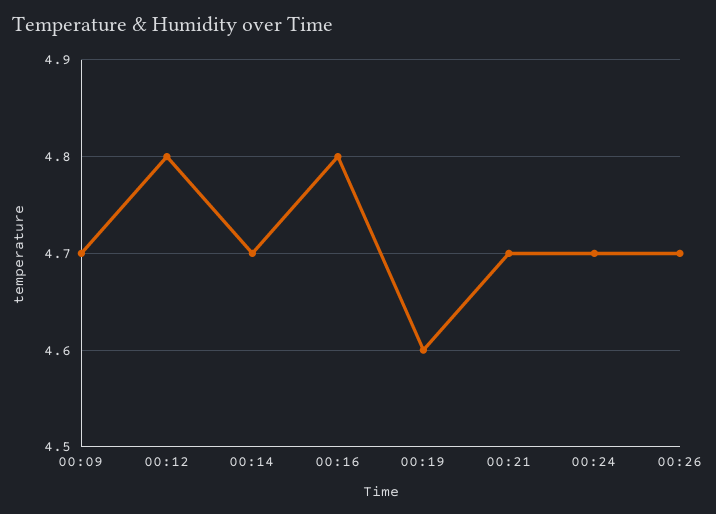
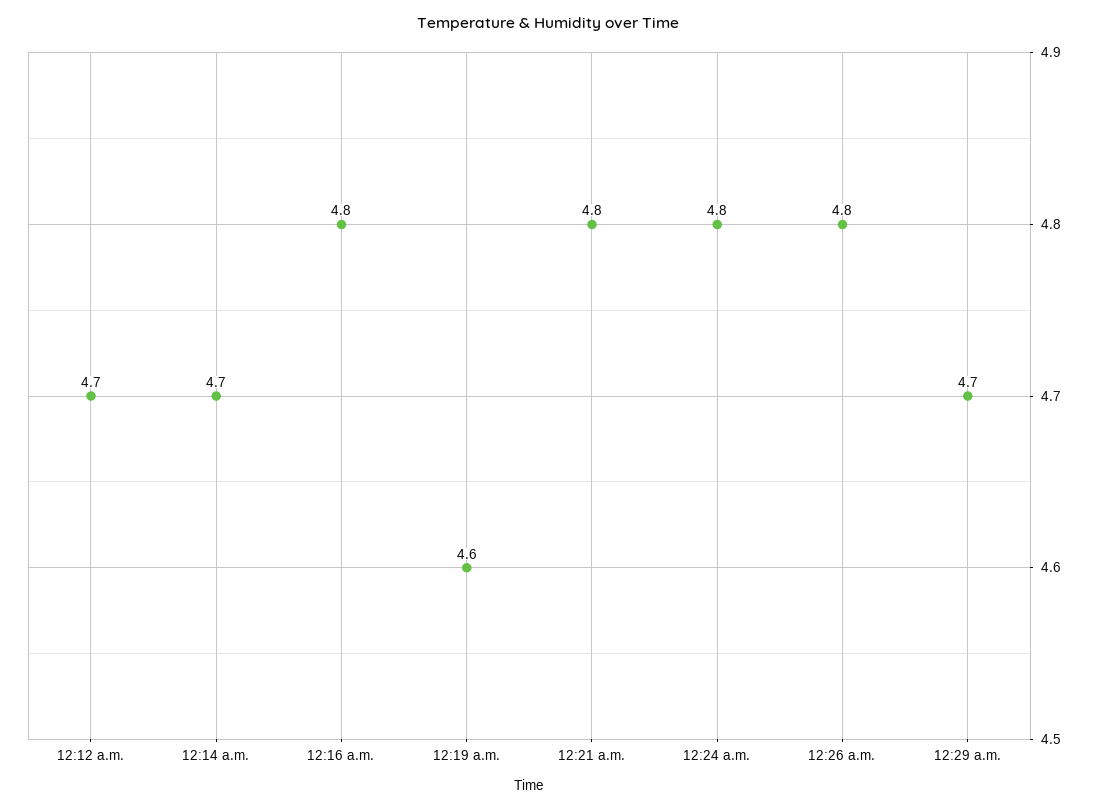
00:09: 4.7 -> none
00:12: 4.8 -> 4.7
00:21: 4.7 -> 4.8
00:24: 4.7 -> 4.8
00:26: 4.7 -> 4.8
12:29 a.m.: none -> 4.7

